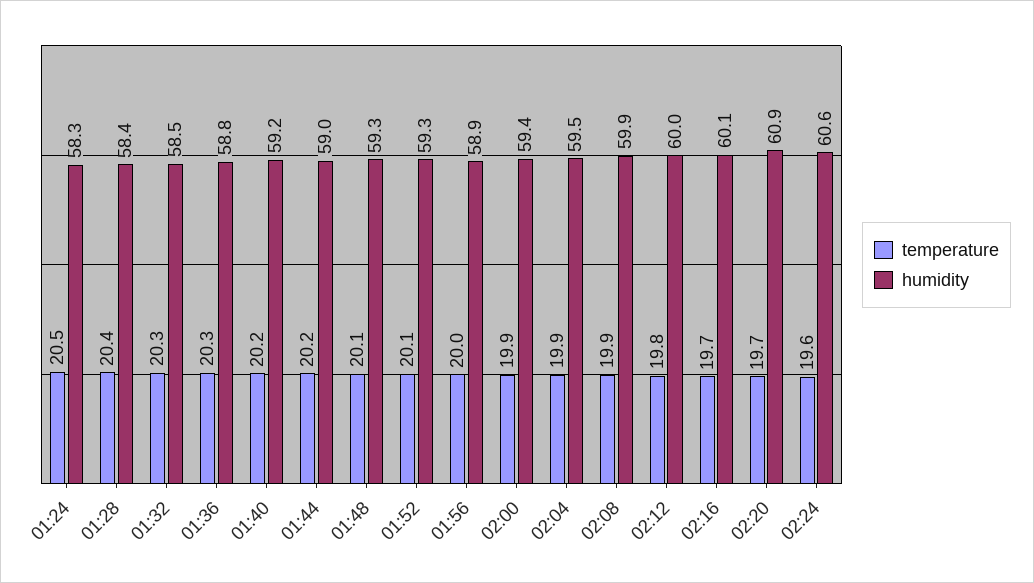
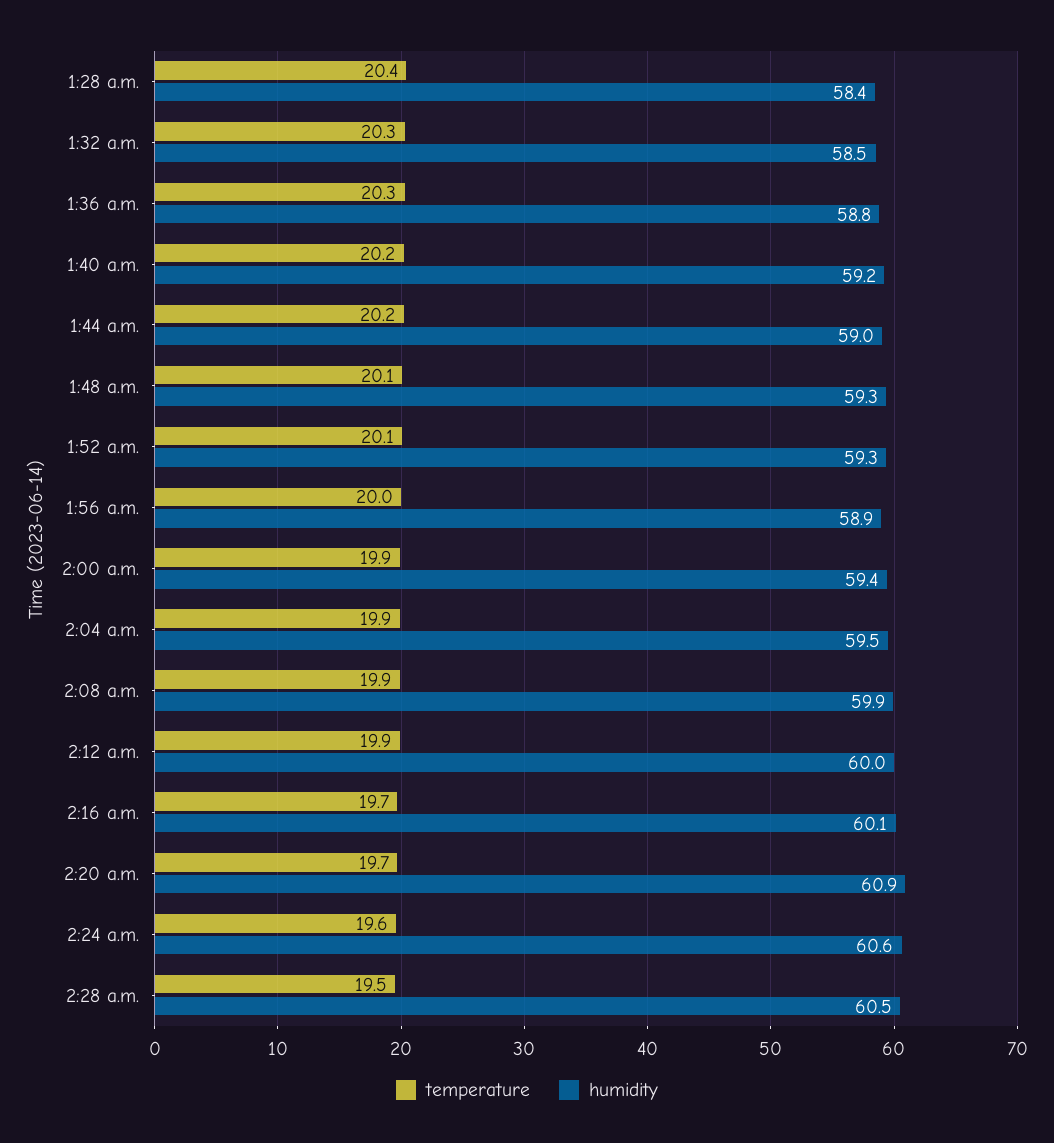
temperature, 01:24: 20.5 -> none
humidity, 01:24: 58.3 -> none
temperature, 02:12: 19.8 -> 19.9
temperature, 2:28 a.m.: none -> 19.5
humidity, 2:28 a.m.: none -> 60.5

